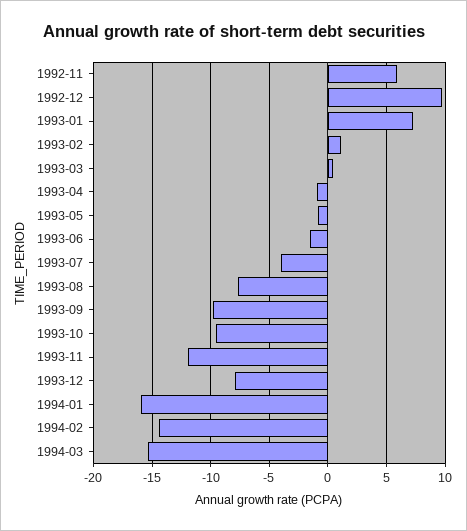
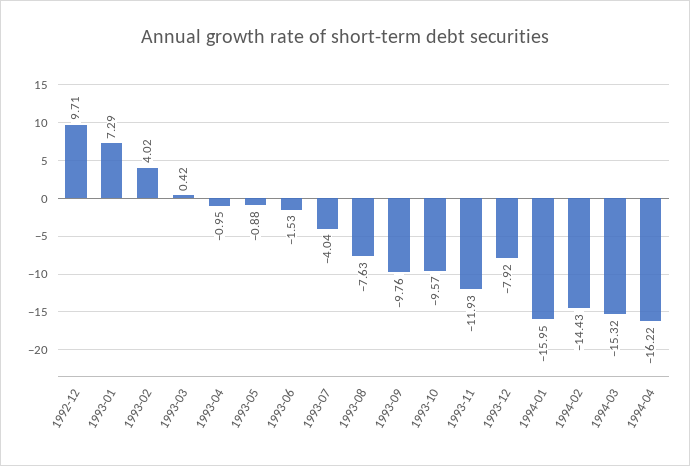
1992-11: 6 -> none
1993-02: 1 -> 4.02
1994-04: none -> -16.22

